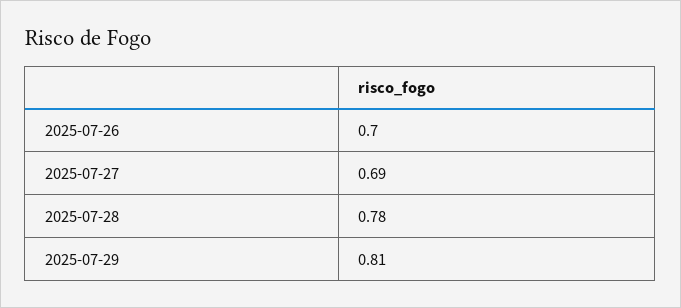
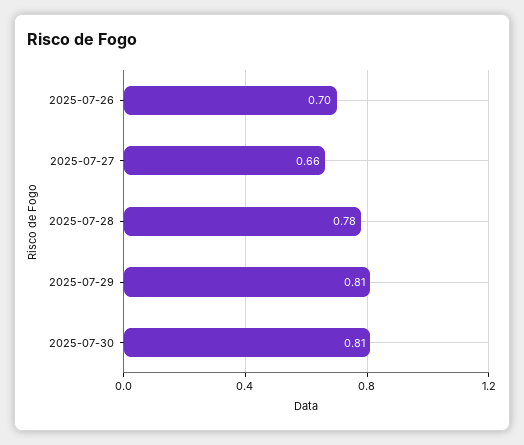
2025-07-27: 0.69 -> 0.66
2025-07-30: none -> 0.81

